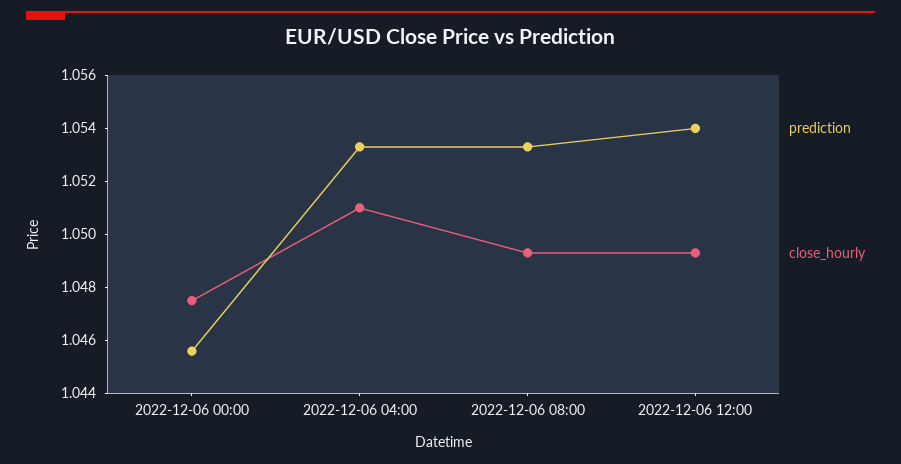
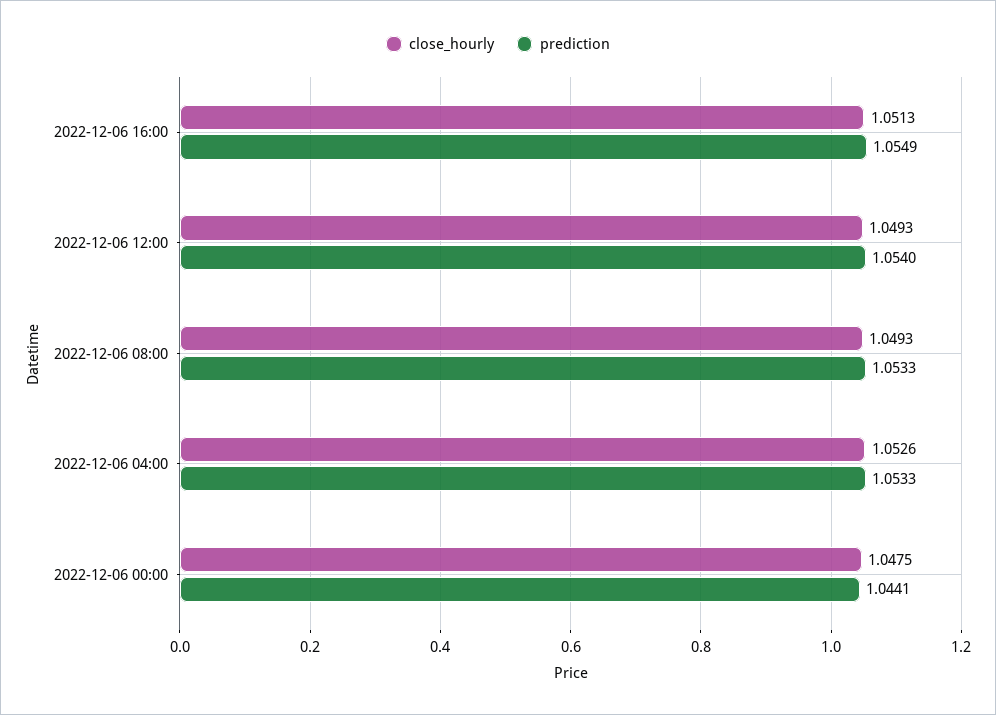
prediction, 2022-12-06 00:00: 1.0455 -> 1.0441
close_hourly, 2022-12-06 04:00: 1.051 -> 1.0526
close_hourly, 2022-12-06 16:00: none -> 1.0513
prediction, 2022-12-06 16:00: none -> 1.0549

